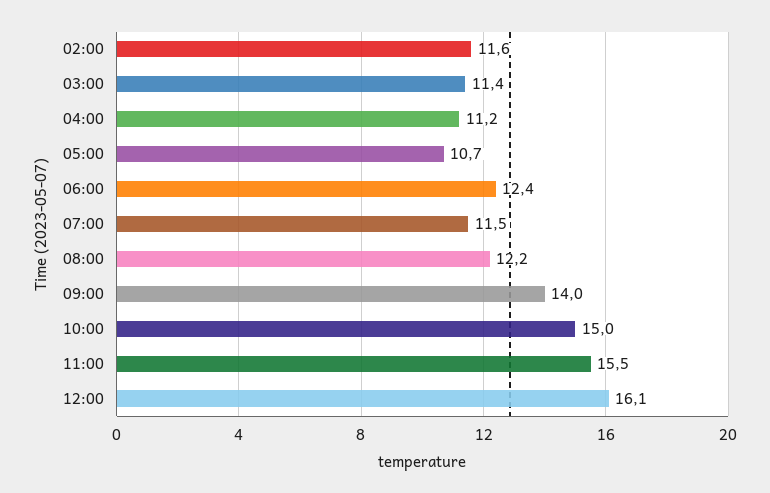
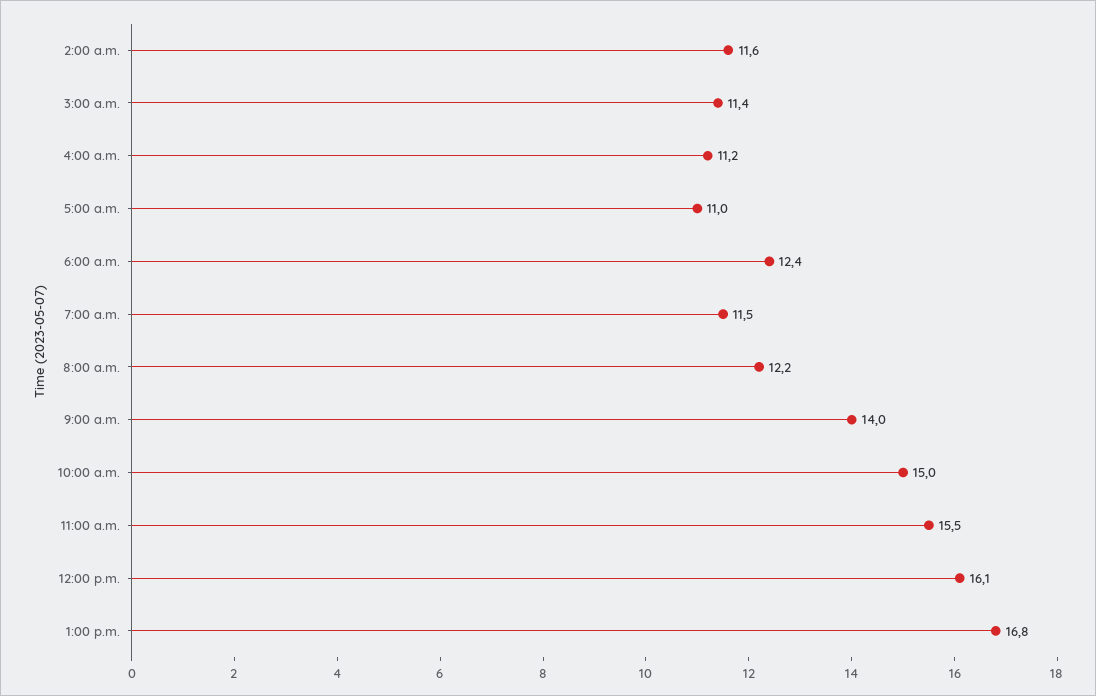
05:00: 10.7 -> 11
1:00 p.m.: none -> 16.8

